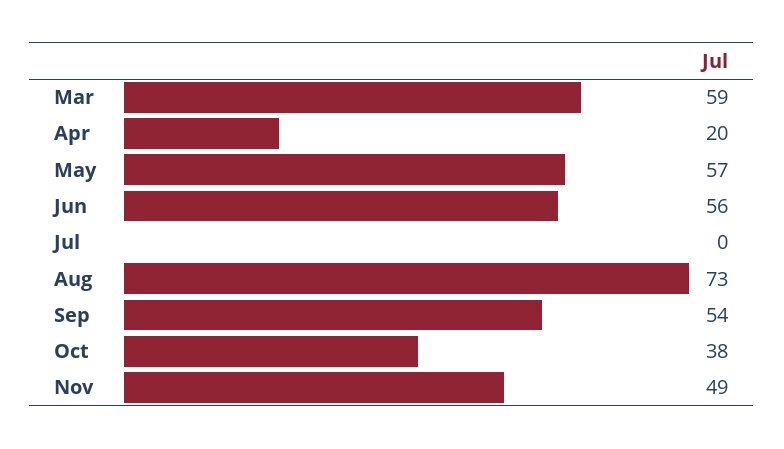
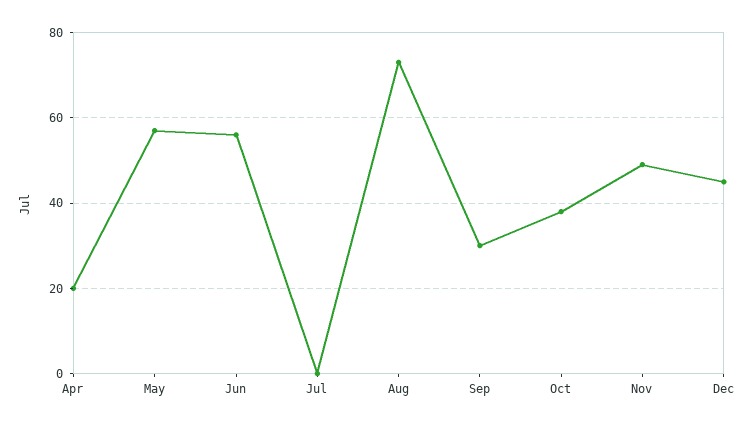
Mar: 59 -> none
Sep: 54 -> 30
Dec: none -> 45

